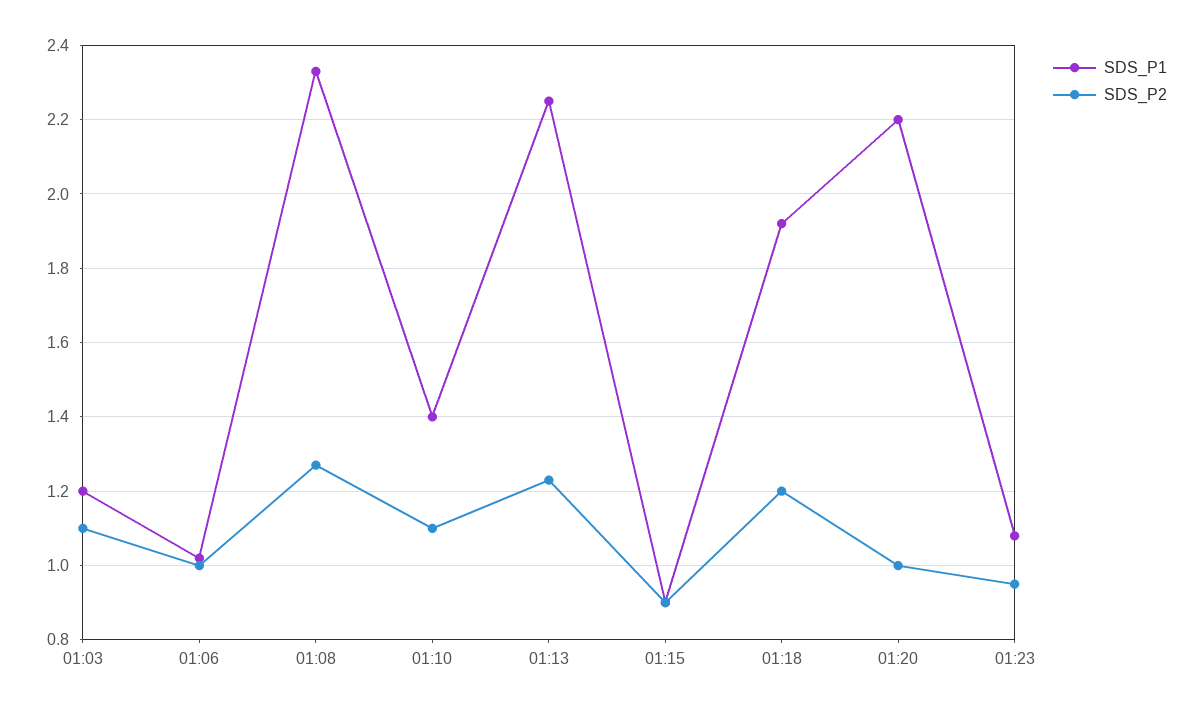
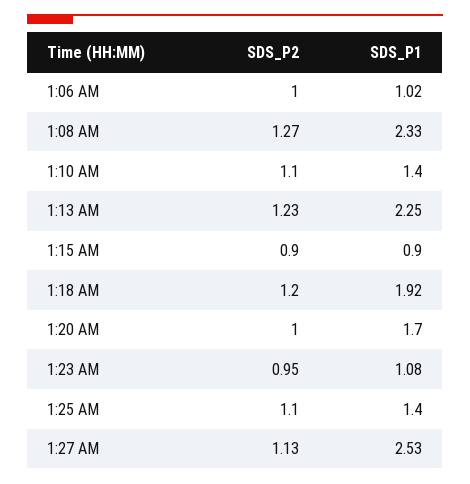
SDS_P1, 01:03: 1.2 -> none
SDS_P2, 01:03: 1.1 -> none
SDS_P1, 01:20: 2.2 -> 1.7
SDS_P2, 1:25 AM: none -> 1.1
SDS_P1, 1:25 AM: none -> 1.4
SDS_P2, 1:27 AM: none -> 1.13
SDS_P1, 1:27 AM: none -> 2.53

